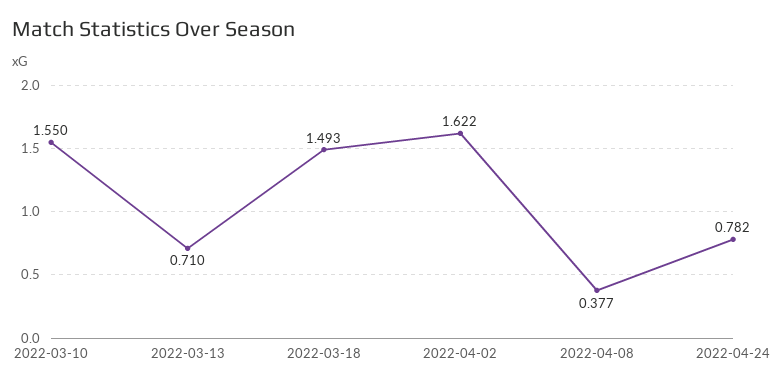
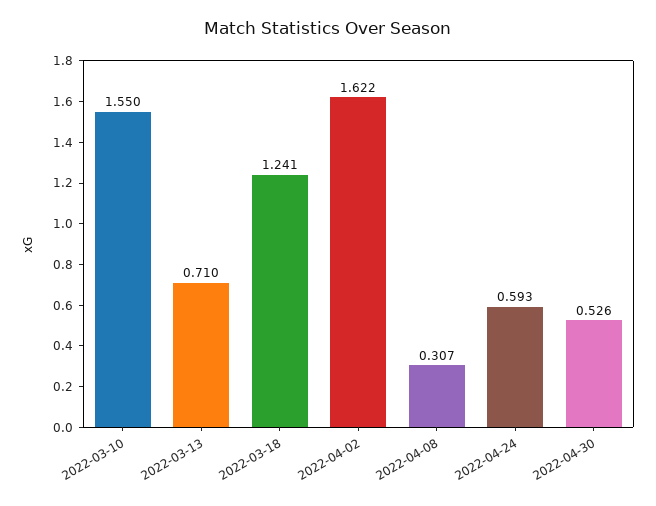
2022-03-18: 1.493 -> 1.241
2022-04-08: 0.377 -> 0.307
2022-04-24: 0.782 -> 0.593
2022-04-30: none -> 0.526

